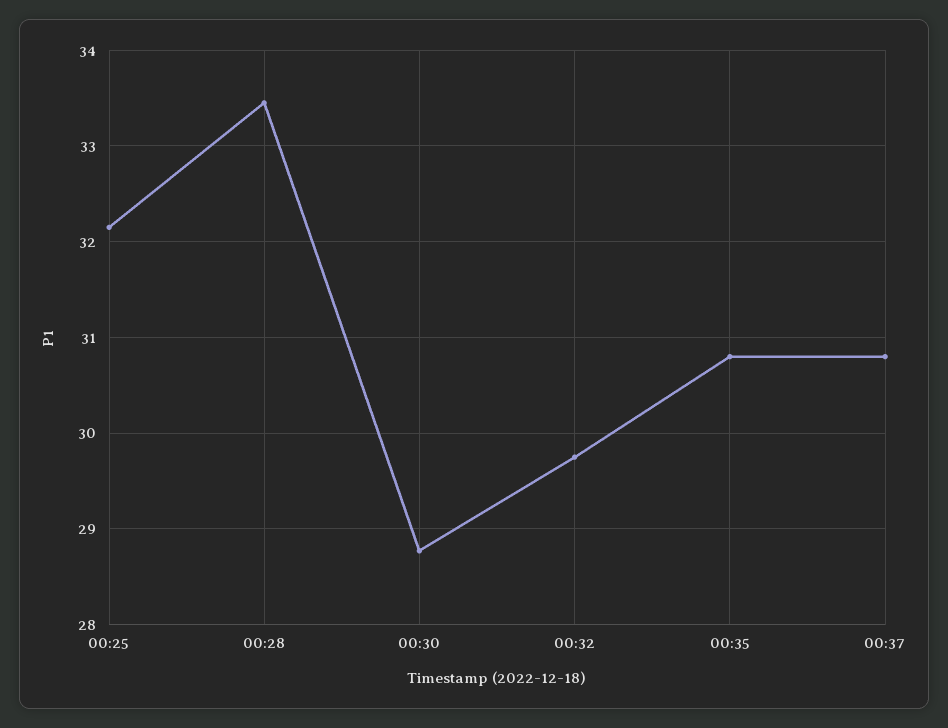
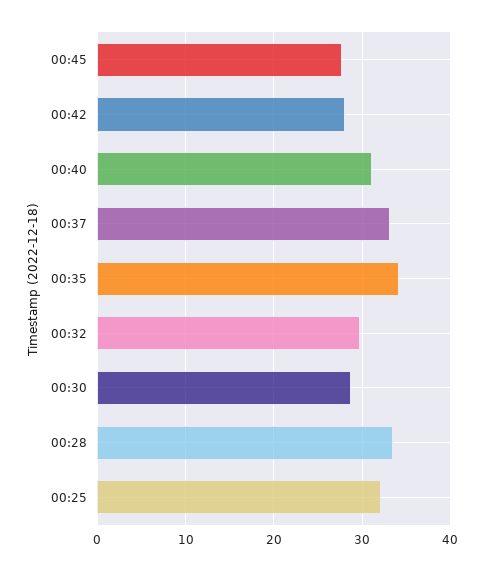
00:35: 30.8 -> 34
00:37: 30.8 -> 33
00:45: none -> 28
00:42: none -> 28
00:40: none -> 31

